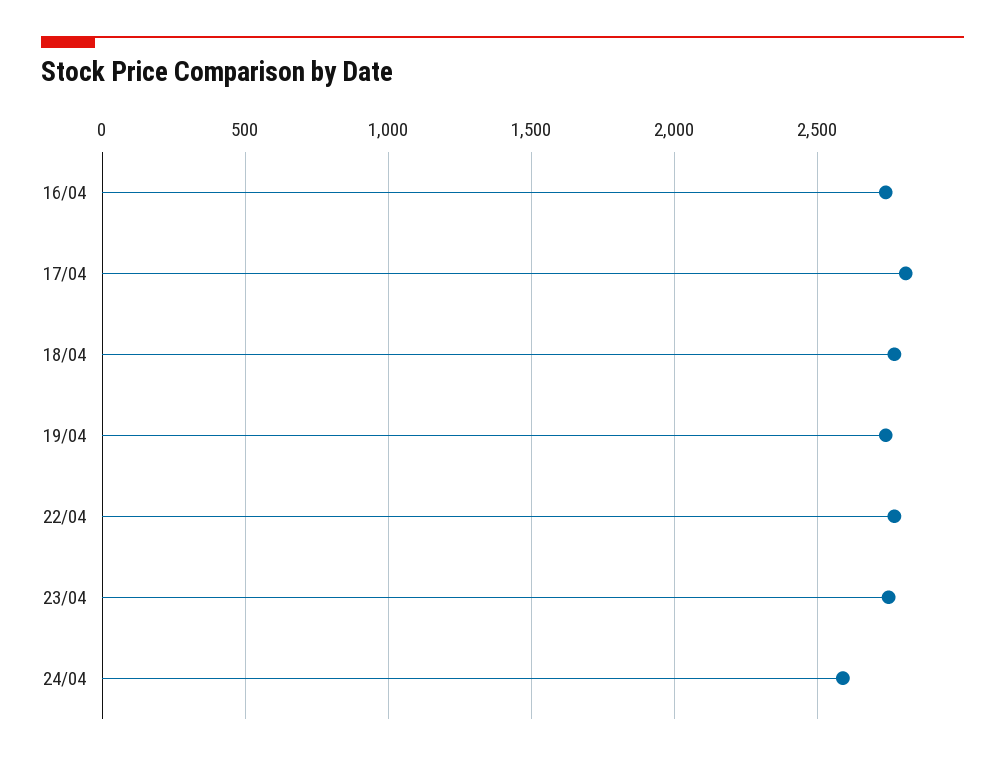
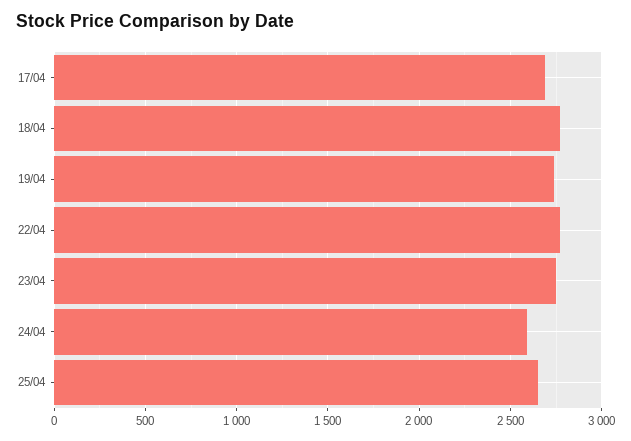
16/04: 2750 -> none
17/04: 2800 -> 2700
25/04: none -> 2650

